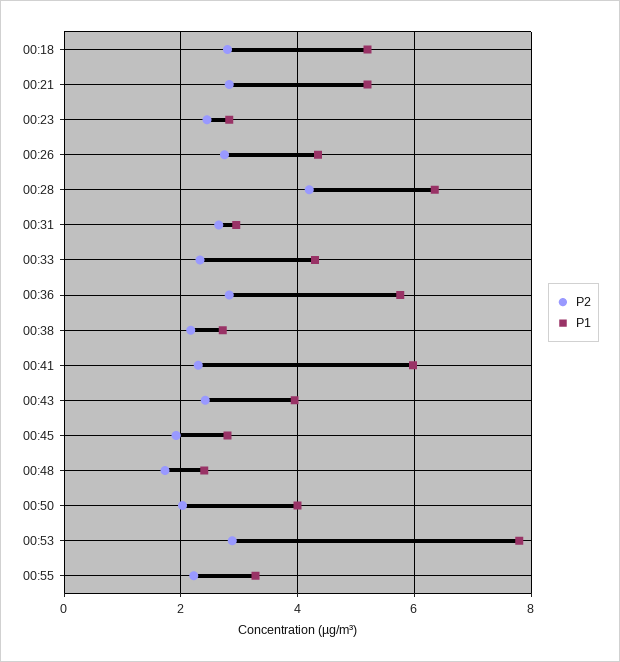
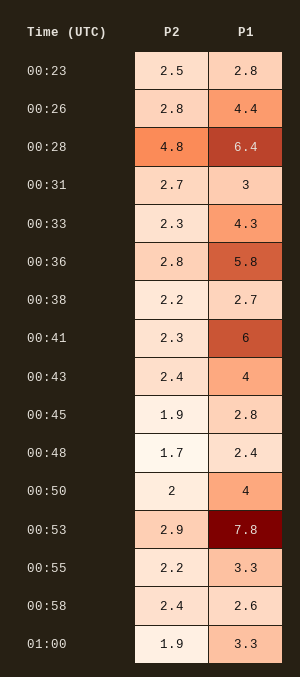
P2, 00:18: 2.8 -> none
P1, 00:18: 5.2 -> none
P2, 00:21: 2.8 -> none
P1, 00:21: 5.2 -> none
P2, 00:28: 4.2 -> 4.8
P2, 00:58: none -> 2.4
P1, 00:58: none -> 2.6
P2, 01:00: none -> 1.9
P1, 01:00: none -> 3.3

